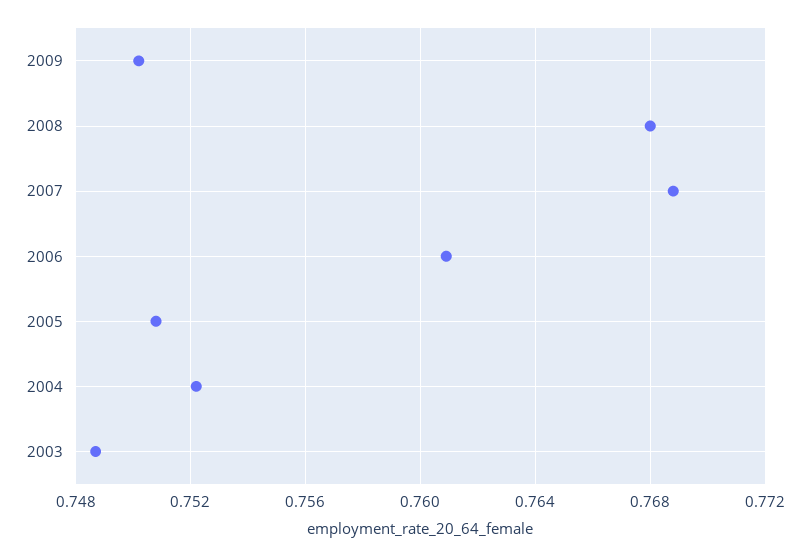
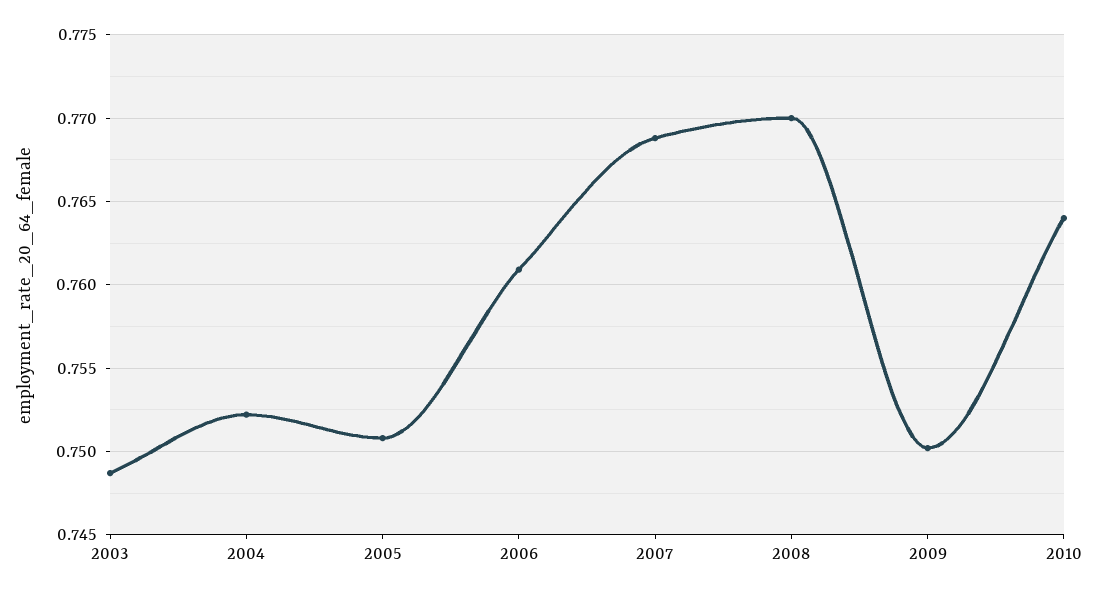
2008: 0.768 -> 0.77
2010: none -> 0.764

